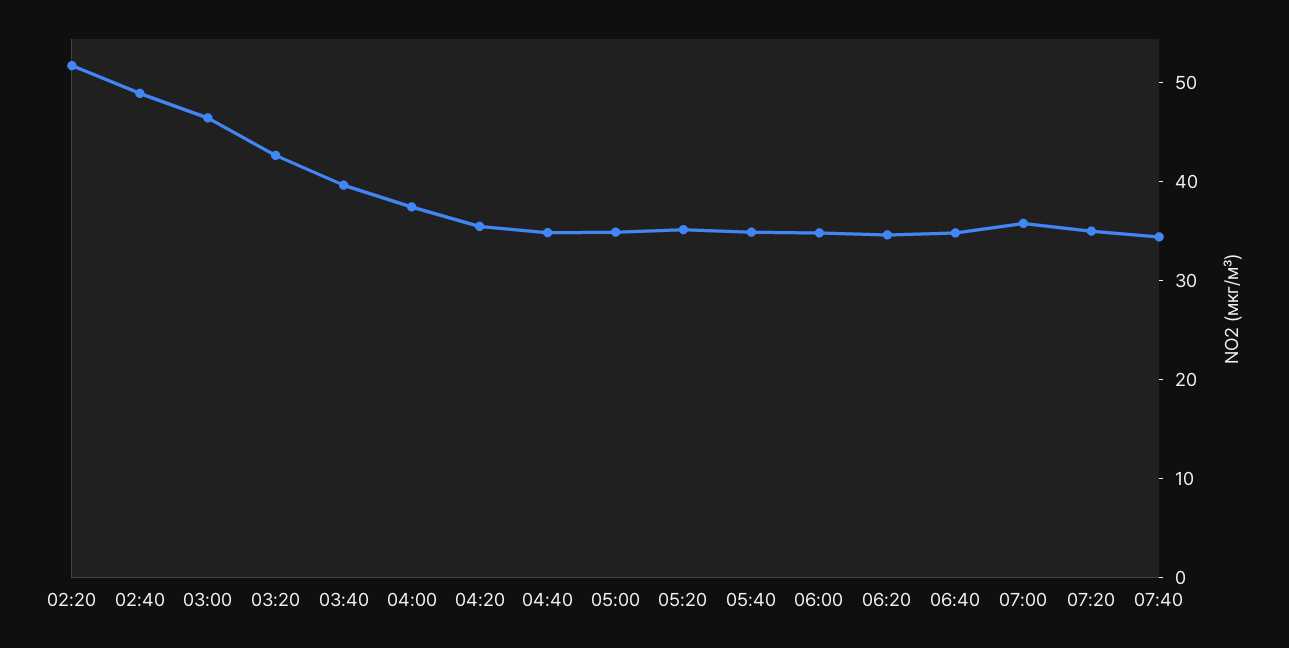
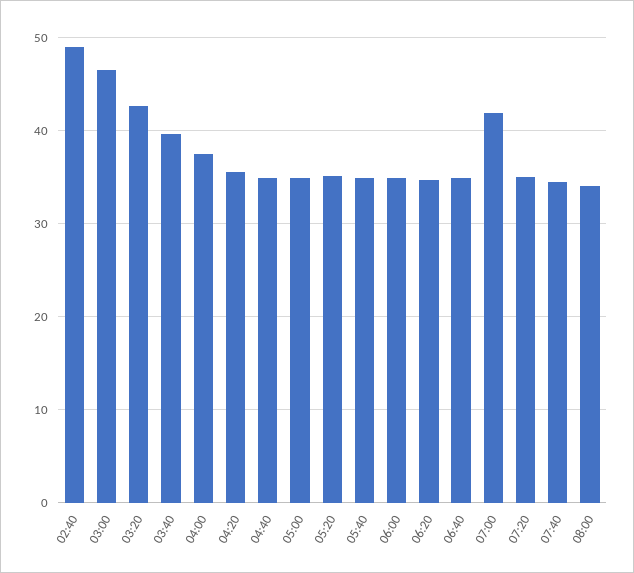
02:20: 52 -> none
07:00: 36 -> 42
08:00: none -> 34

